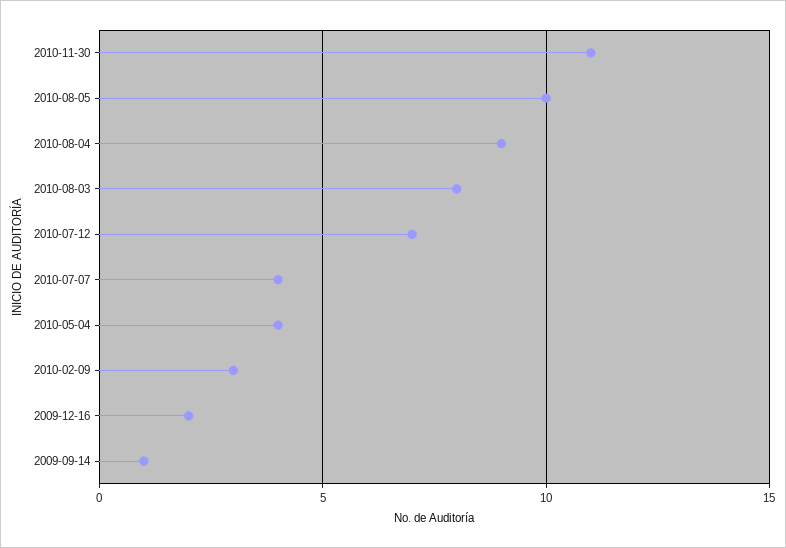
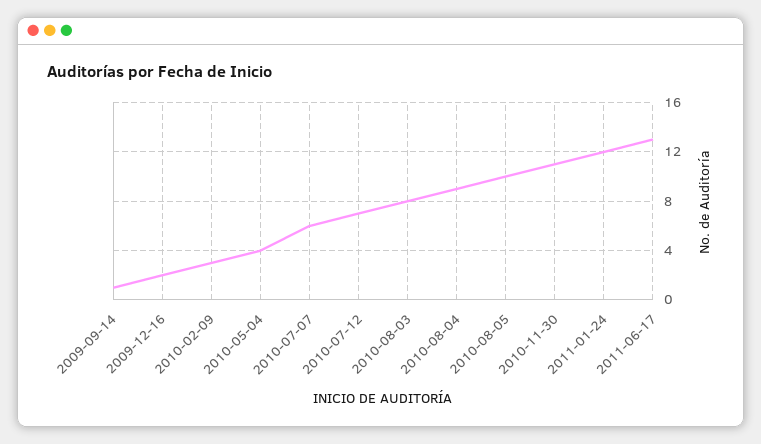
2010-07-07: 4 -> 6
2011-01-24: none -> 12
2011-06-17: none -> 13

